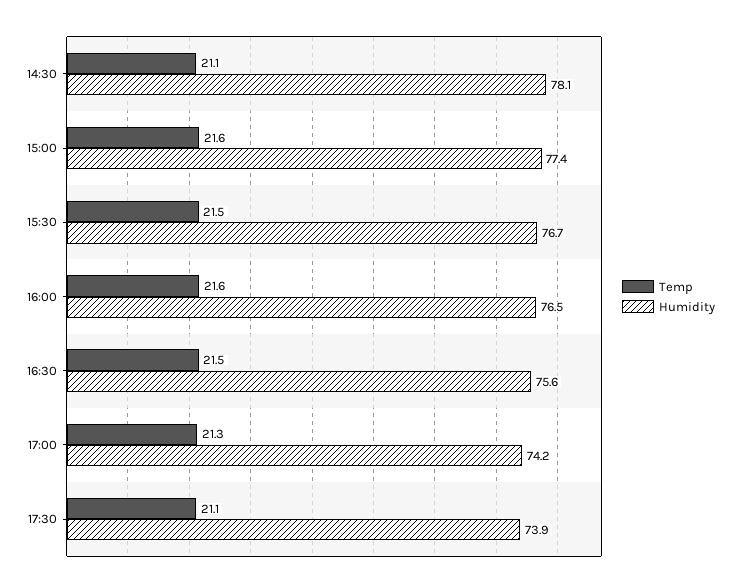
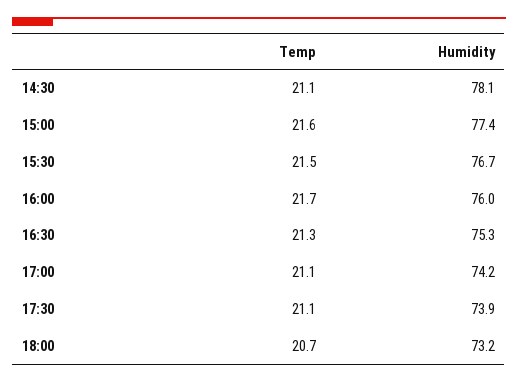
Temp, 16:00: 21.6 -> 21.7
Humidity, 16:00: 76.5 -> 76
Temp, 16:30: 21.5 -> 21.3
Humidity, 16:30: 75.6 -> 75.3
Temp, 17:00: 21.3 -> 21.1
Temp, 18:00: none -> 20.7
Humidity, 18:00: none -> 73.2

